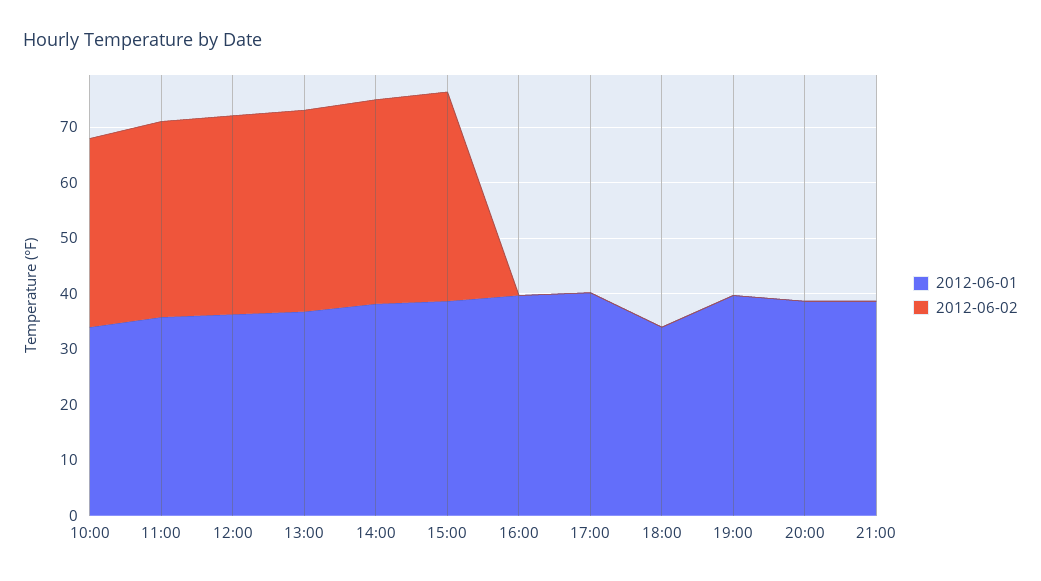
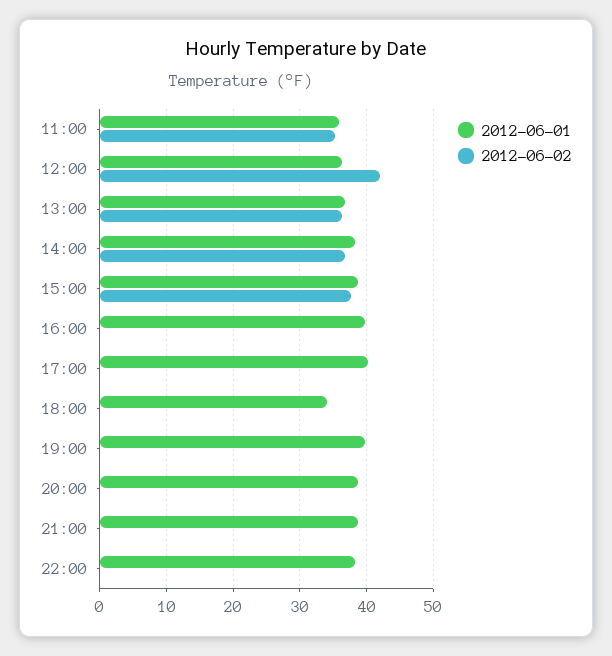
2012-06-01, 10:00: 34 -> none
2012-06-02, 10:00: 34 -> none
2012-06-02, 12:00: 36 -> 42
2012-06-01, 22:00: none -> 38
2012-06-02, 22:00: none -> 0

